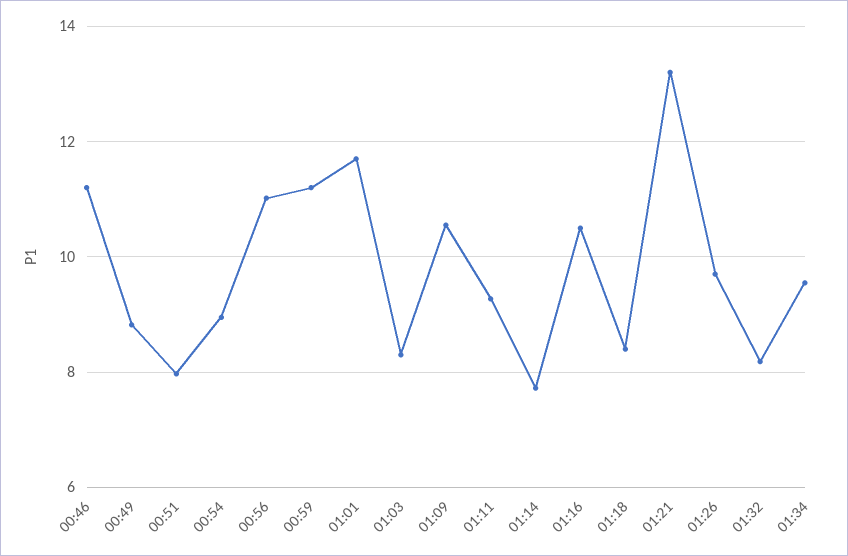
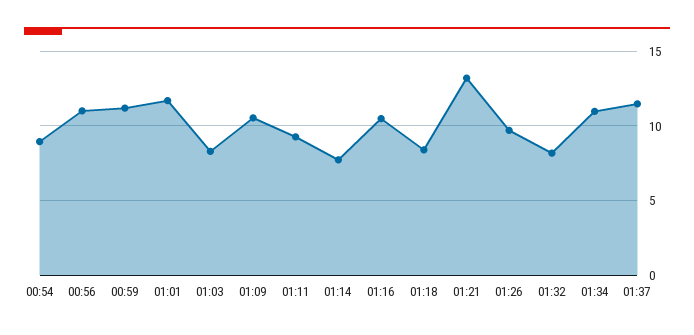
00:46: 11.2 -> none
00:49: 8.8 -> none
00:51: 8 -> none
01:34: 9.6 -> 11
01:37: none -> 11.5

